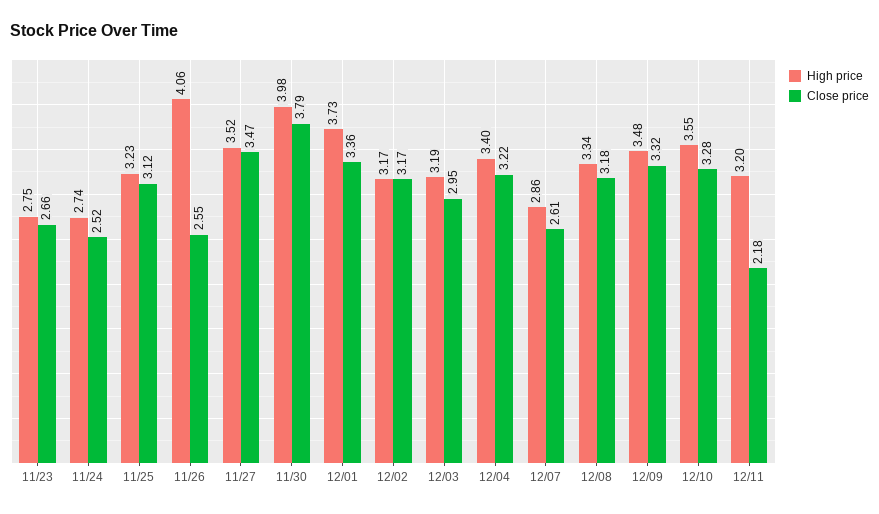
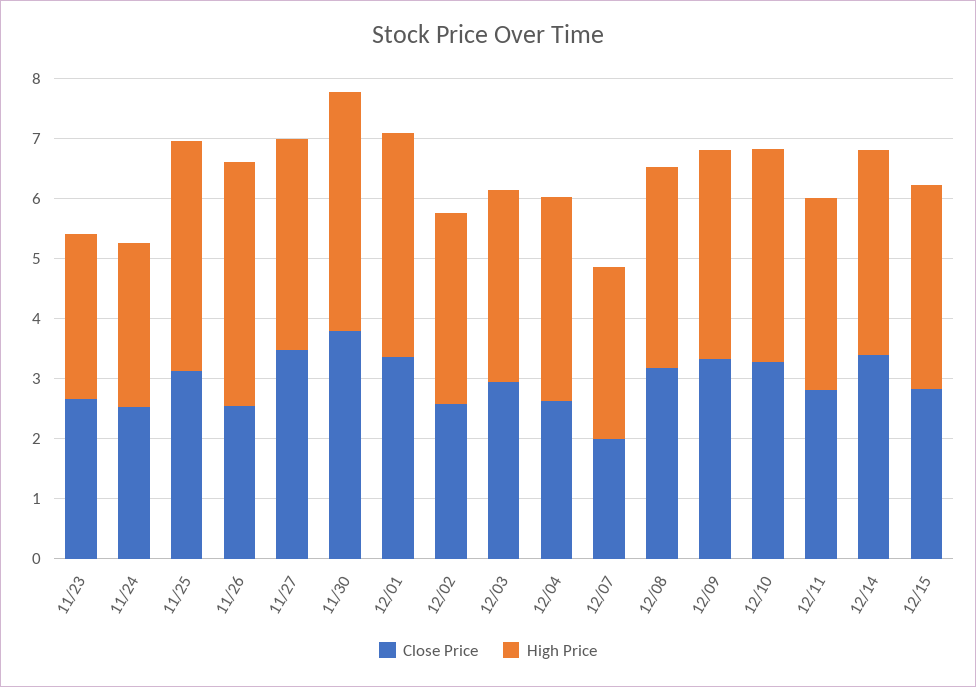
High price, 11/25: 3.23 -> 3.8
Close price, 12/02: 3.17 -> 2.6
Close price, 12/04: 3.22 -> 2.6
Close price, 12/07: 2.61 -> 2
Close price, 12/11: 2.18 -> 2.8
Close price, 12/14: none -> 3.4
High price, 12/14: none -> 3.4
Close price, 12/15: none -> 2.8
High price, 12/15: none -> 3.4

